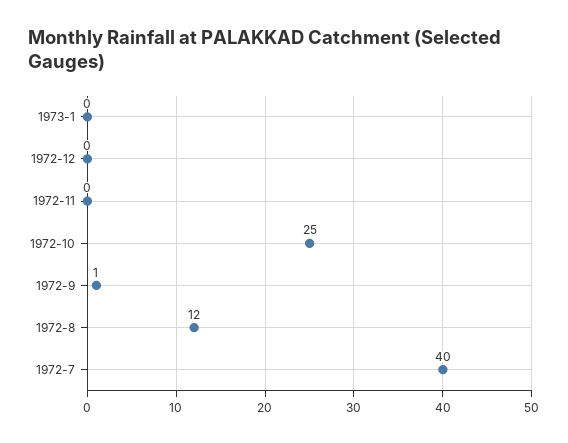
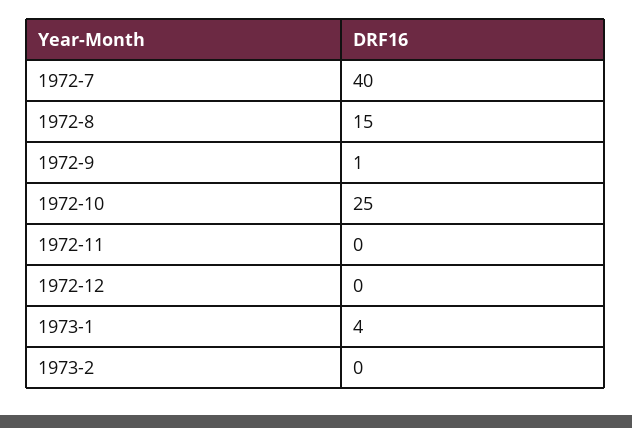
1973-1: 0 -> 4
1972-8: 12 -> 15
1973-2: none -> 0

